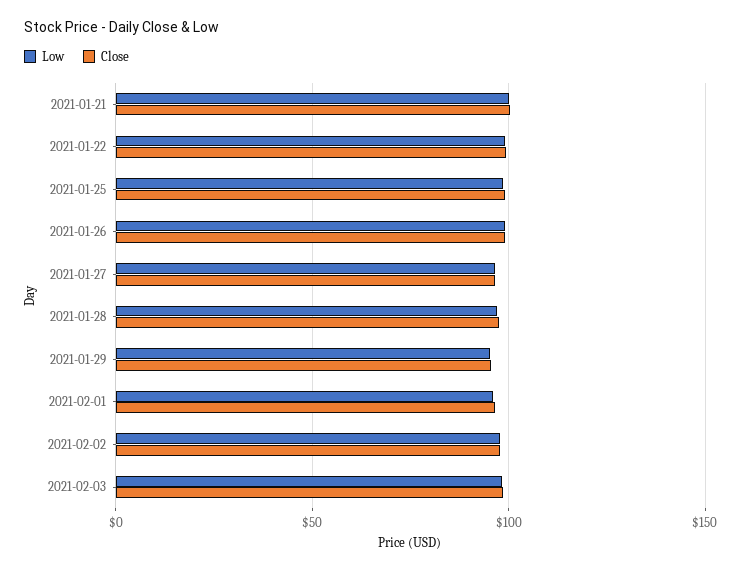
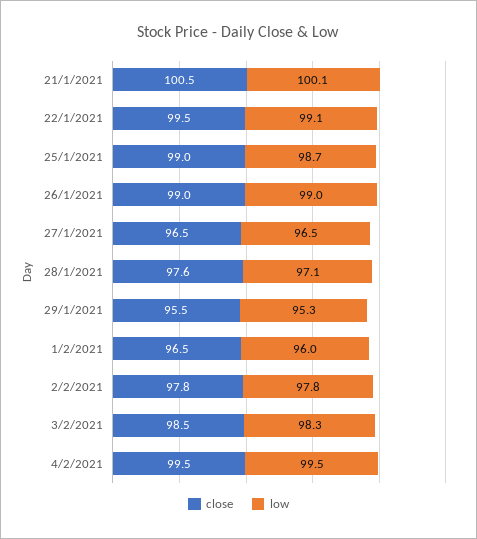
Close, 4/2/2021: none -> 99.5
Low, 4/2/2021: none -> 99.5

